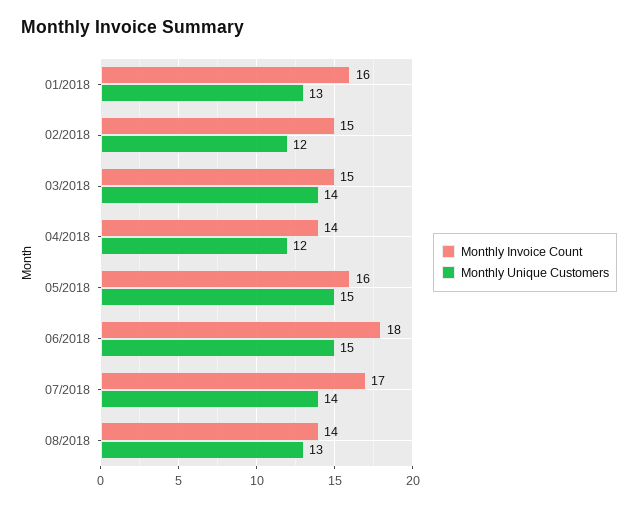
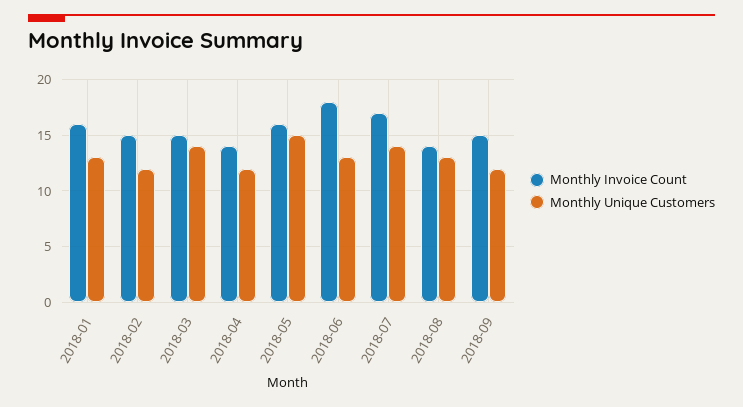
Monthly Unique Customers, 06/2018: 15 -> 13
Monthly Invoice Count, 2018-09: none -> 15
Monthly Unique Customers, 2018-09: none -> 12

